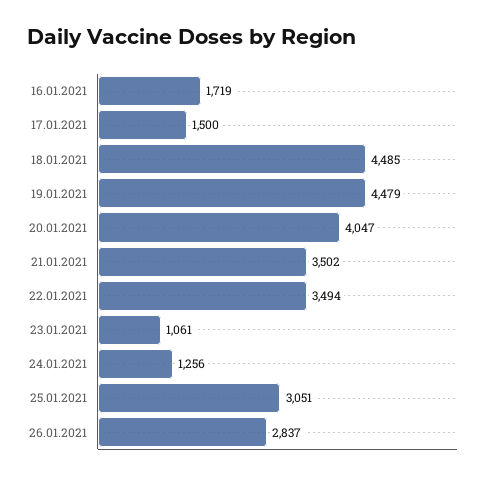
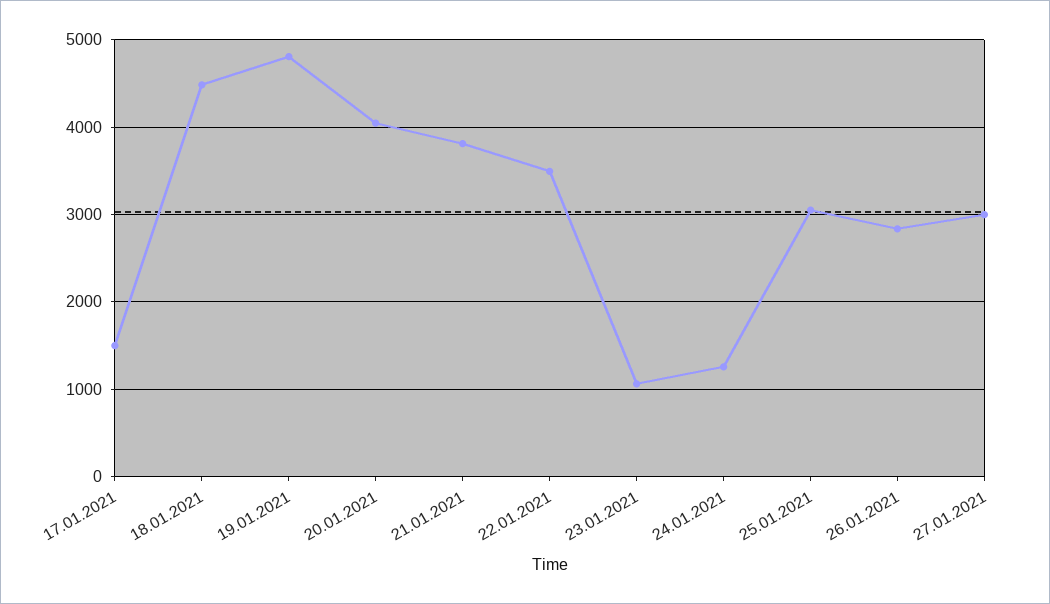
16.01.2021: 1719 -> none
19.01.2021: 4479 -> 4800
21.01.2021: 3502 -> 3800
27.01.2021: none -> 3000

